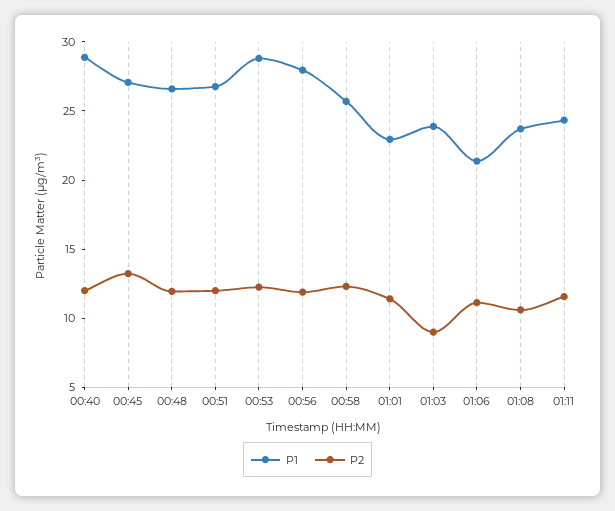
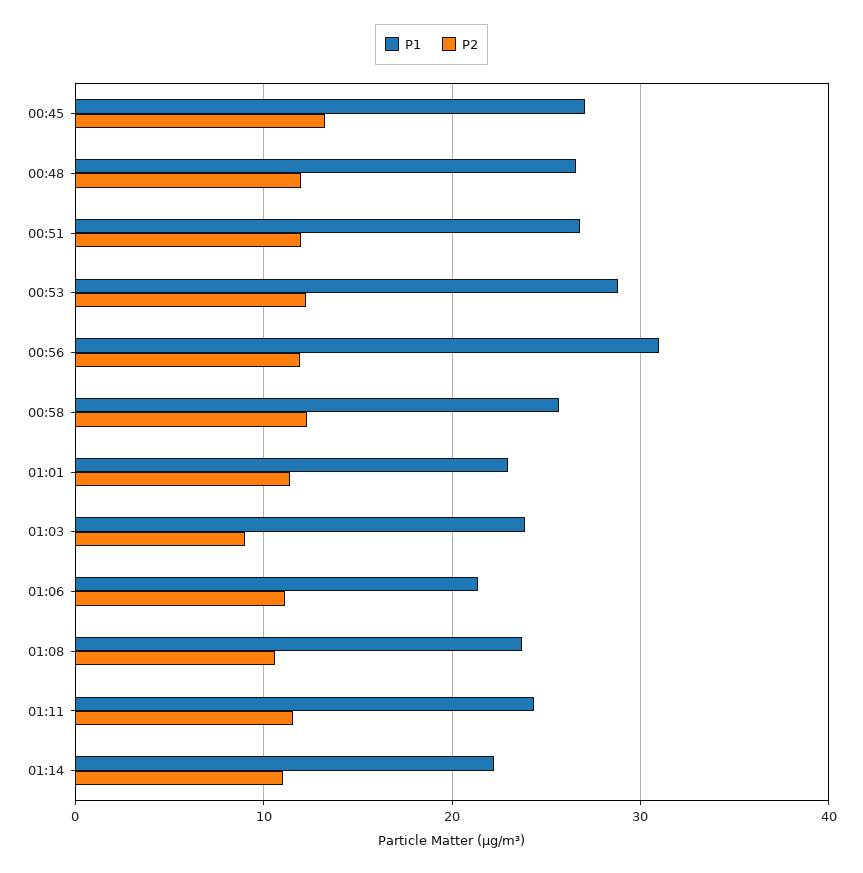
P1, 00:40: 29 -> none
P2, 00:40: 12 -> none
P1, 00:56: 28 -> 31
P1, 01:14: none -> 22
P2, 01:14: none -> 11

